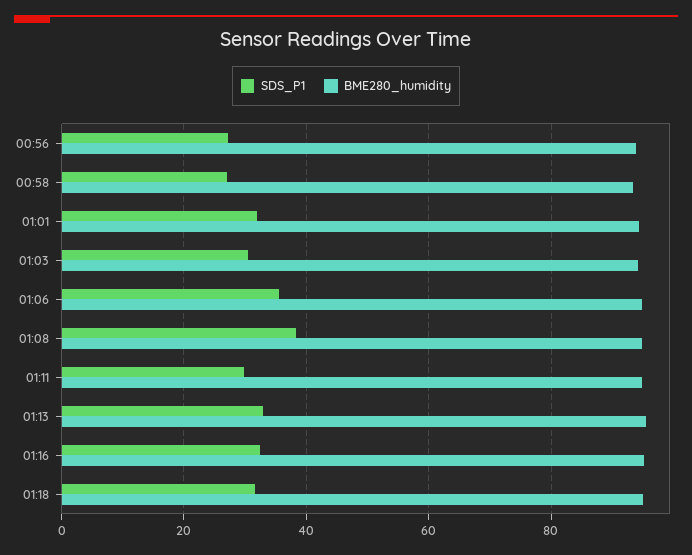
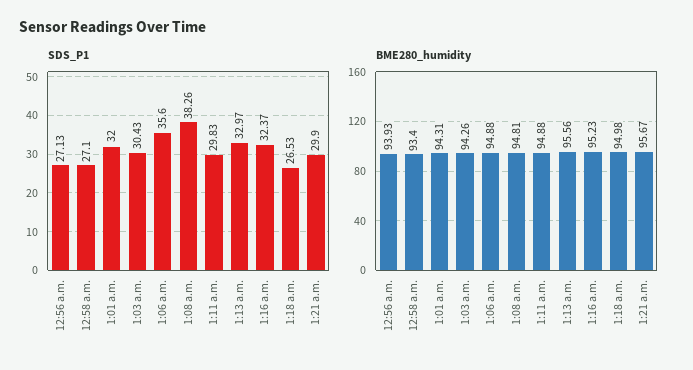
SDS_P1, 01:18: 32 -> 26.53
SDS_P1, 1:21 a.m.: none -> 29.9
BME280_humidity, 1:21 a.m.: none -> 95.67

